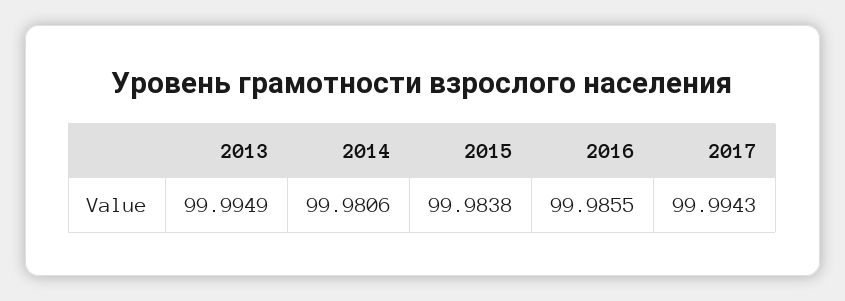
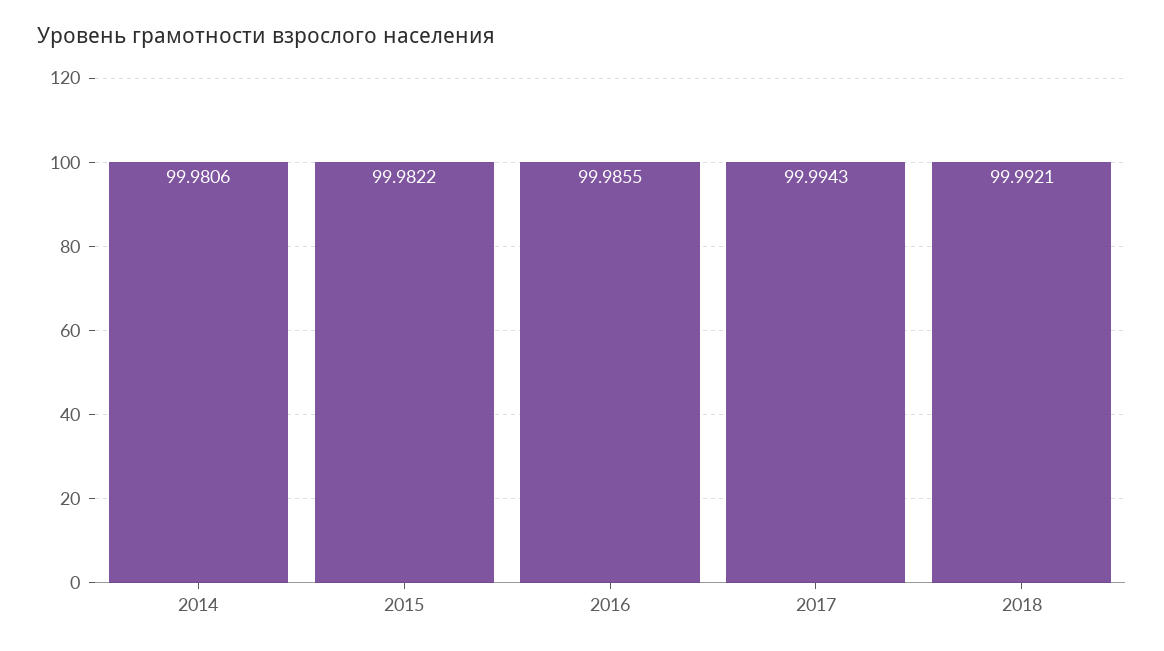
2013: 99.9949 -> none
2015: 99.9838 -> 99.9822
2018: none -> 99.9921

